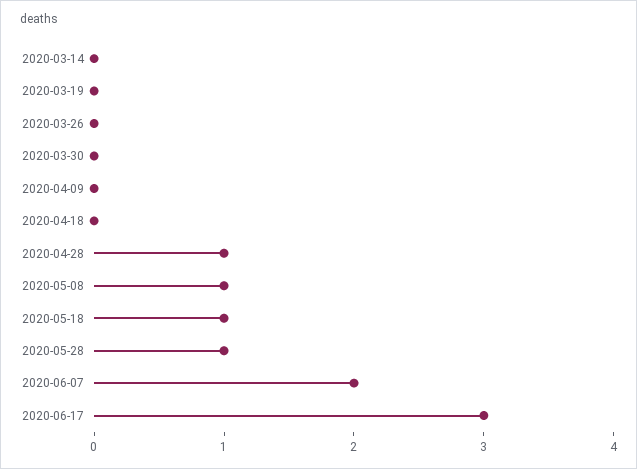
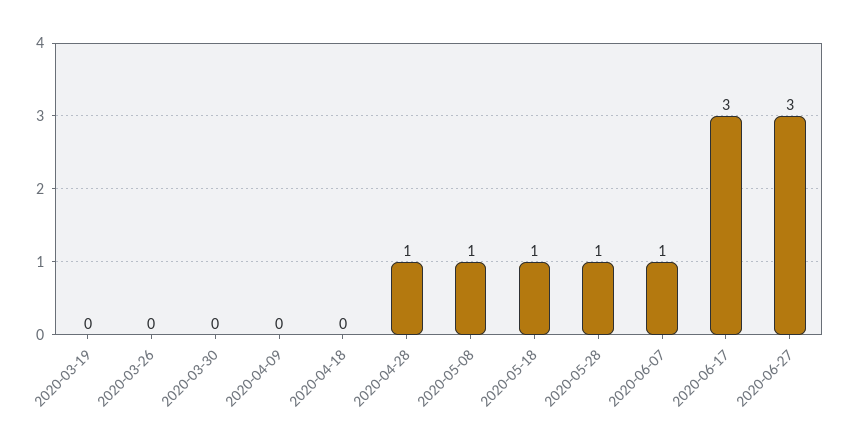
2020-03-14: 0 -> none
2020-06-07: 2 -> 1
2020-06-27: none -> 3

